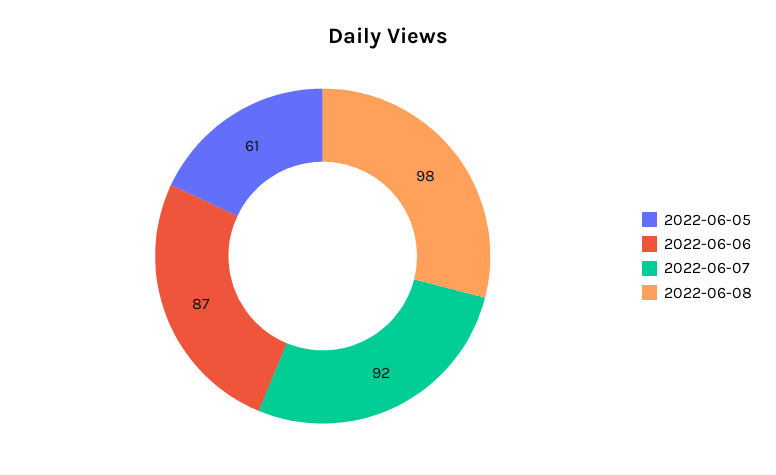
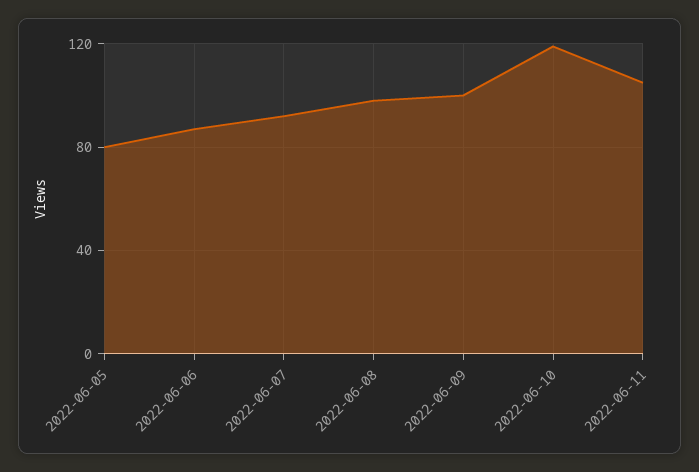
2022-06-05: 61 -> 80
2022-06-09: none -> 100
2022-06-10: none -> 120
2022-06-11: none -> 105

